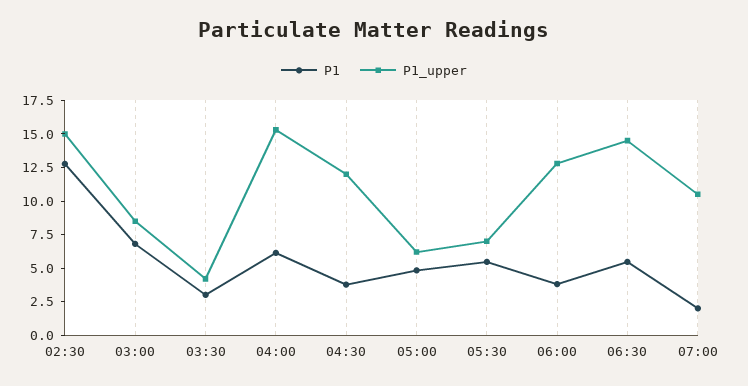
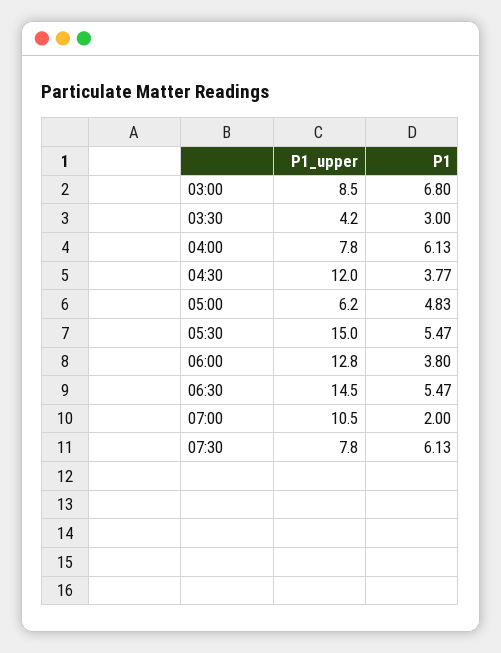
P1, 02:30: 12.5 -> none
P1_upper, 02:30: 15 -> none
P1_upper, 04:00: 15 -> 7.8
P1_upper, 05:30: 7.5 -> 15
P1_upper, 07:30: none -> 7.8
P1, 07:30: none -> 6.13

